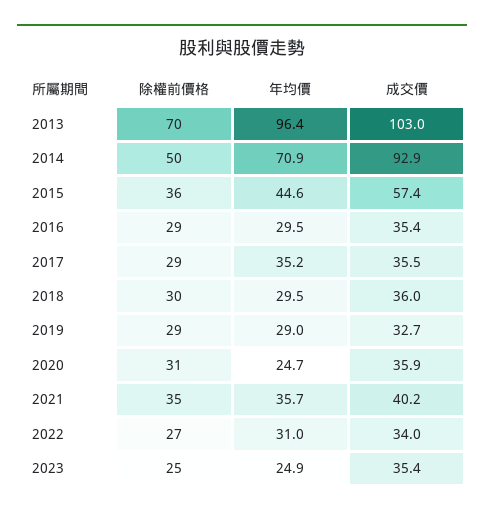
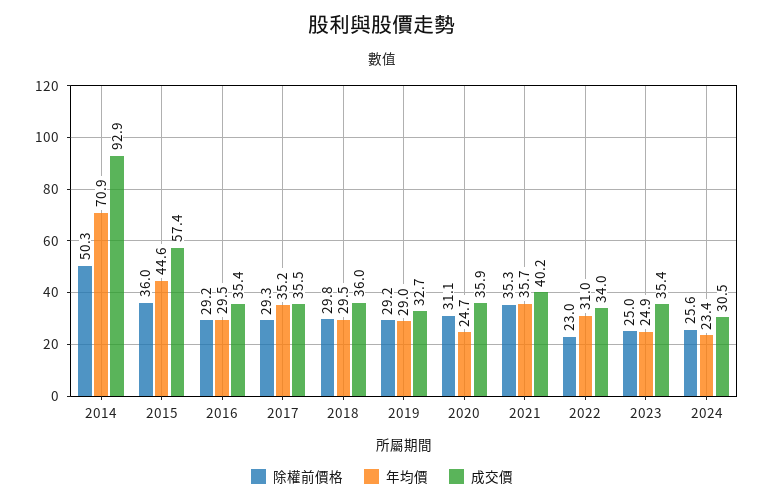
除權前價格, 2013: 70 -> none
年均價, 2013: 96.4 -> none
成交價, 2013: 103 -> none
除權前價格, 2022: 27 -> 23
除權前價格, 2024: none -> 25.6
年均價, 2024: none -> 23.4
成交價, 2024: none -> 30.5

